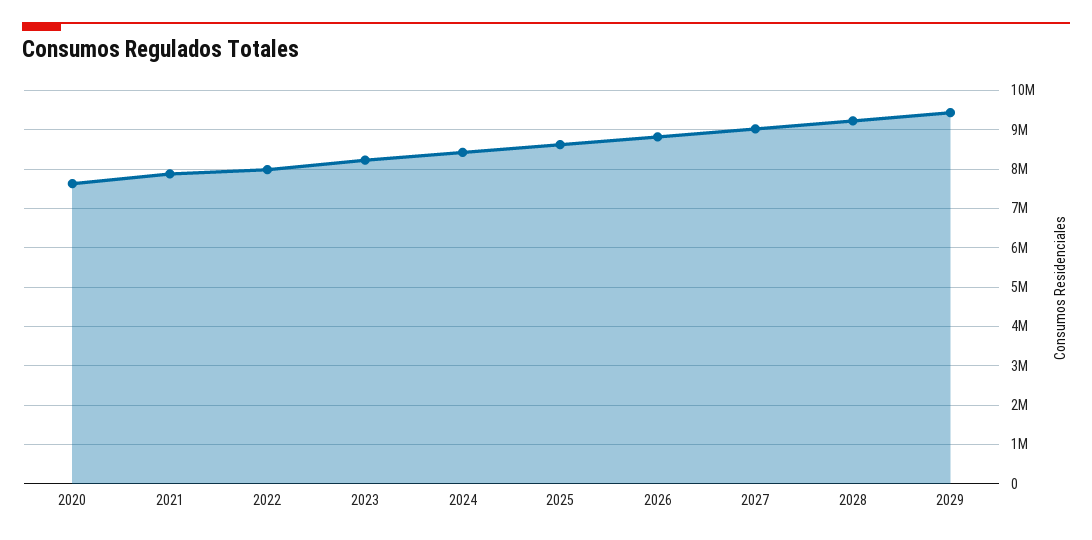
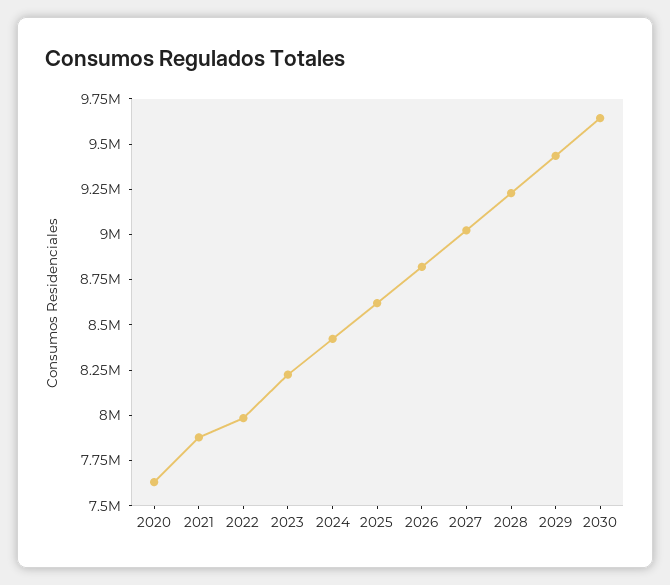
2030: none -> 9650000

